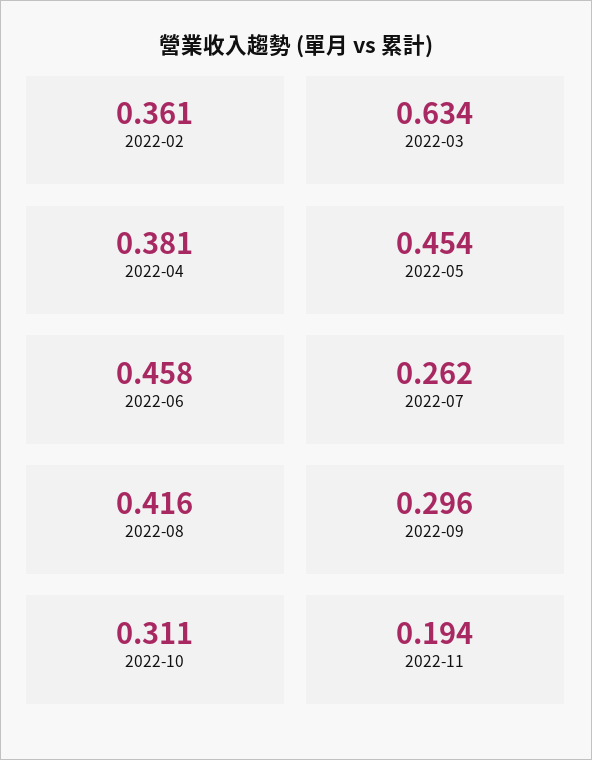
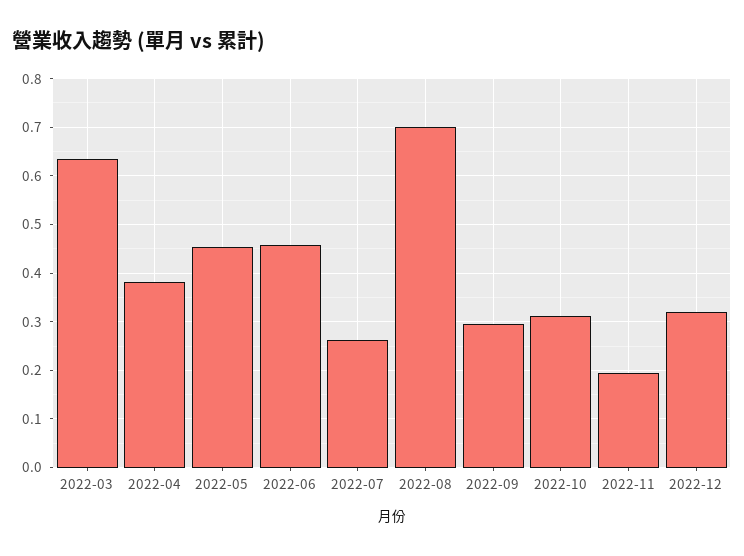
2022-02: 0.361 -> none
2022-08: 0.416 -> 0.7
2022-12: none -> 0.32

